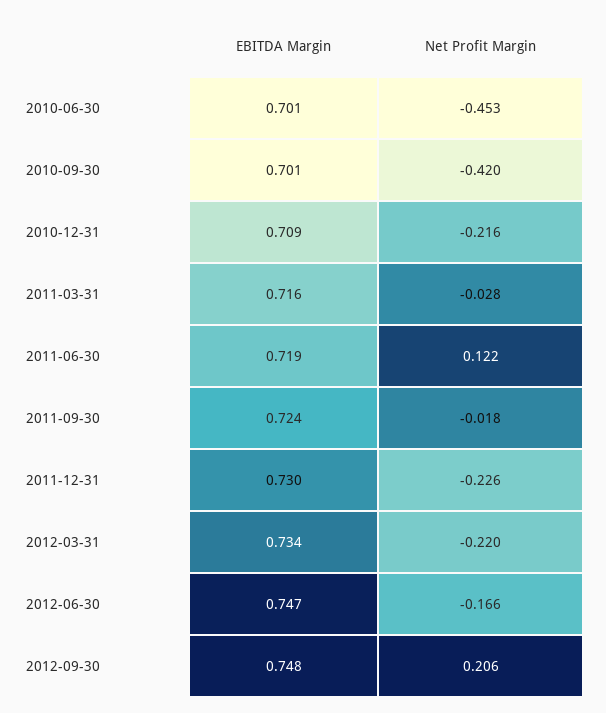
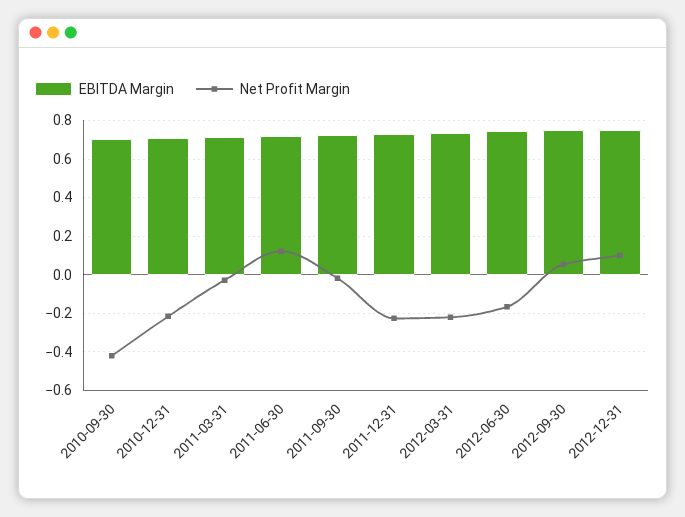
EBITDA Margin, 2010-06-30: 0.701 -> none
Net Profit Margin, 2010-06-30: -0.453 -> none
Net Profit Margin, 2012-09-30: 0.206 -> 0.05
EBITDA Margin, 2012-12-31: none -> 0.75
Net Profit Margin, 2012-12-31: none -> 0.1

